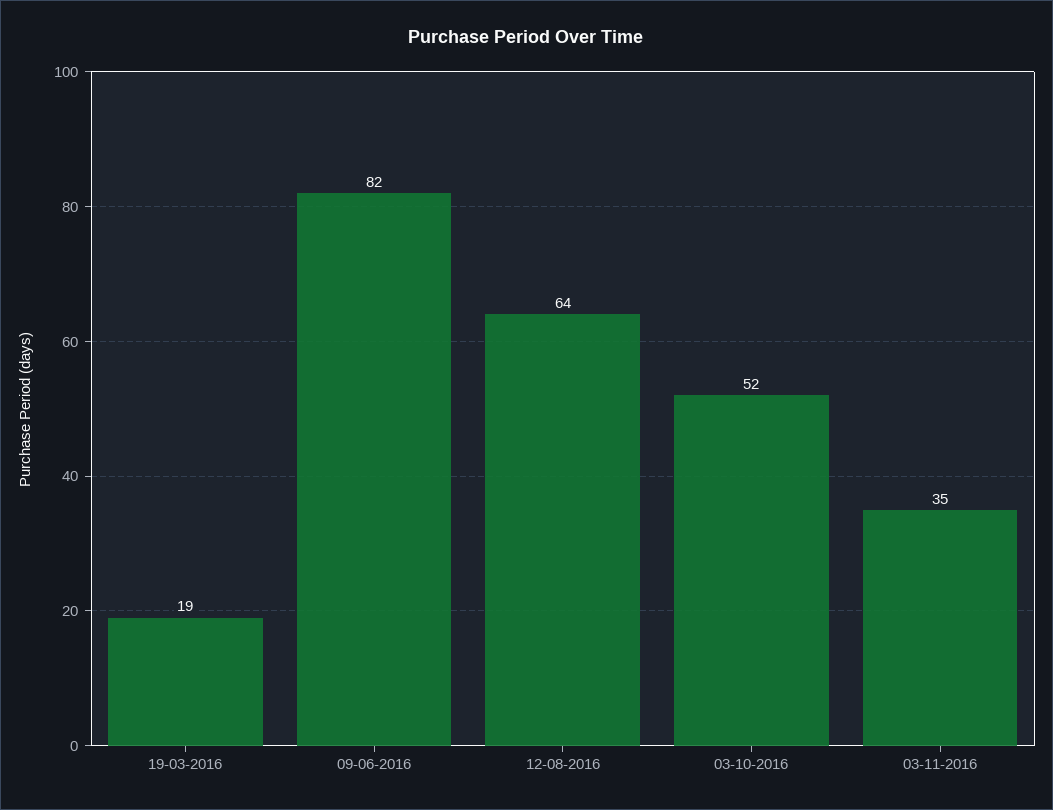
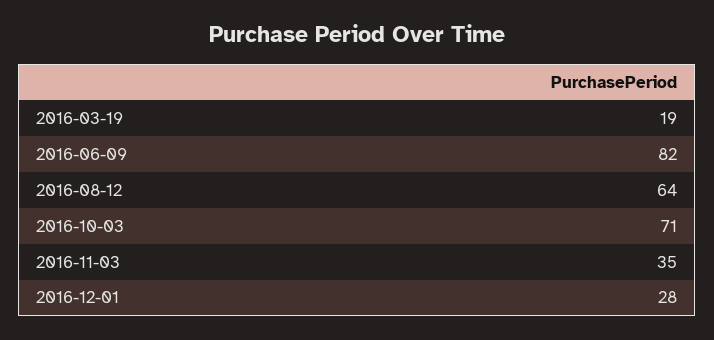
03-10-2016: 52 -> 71
2016-12-01: none -> 28

